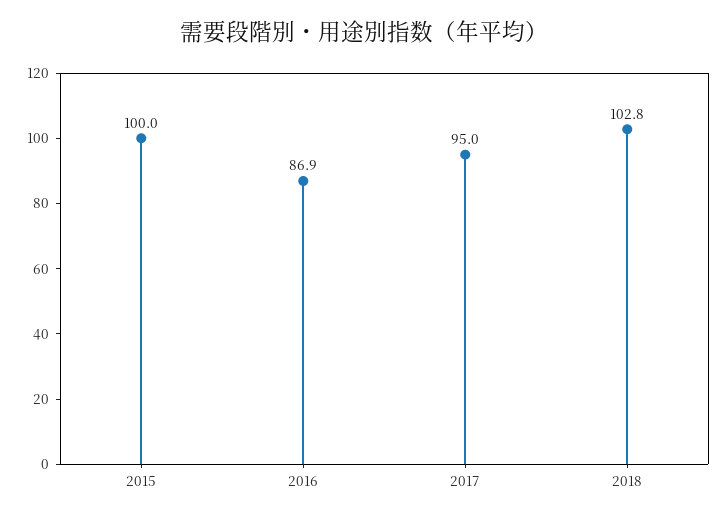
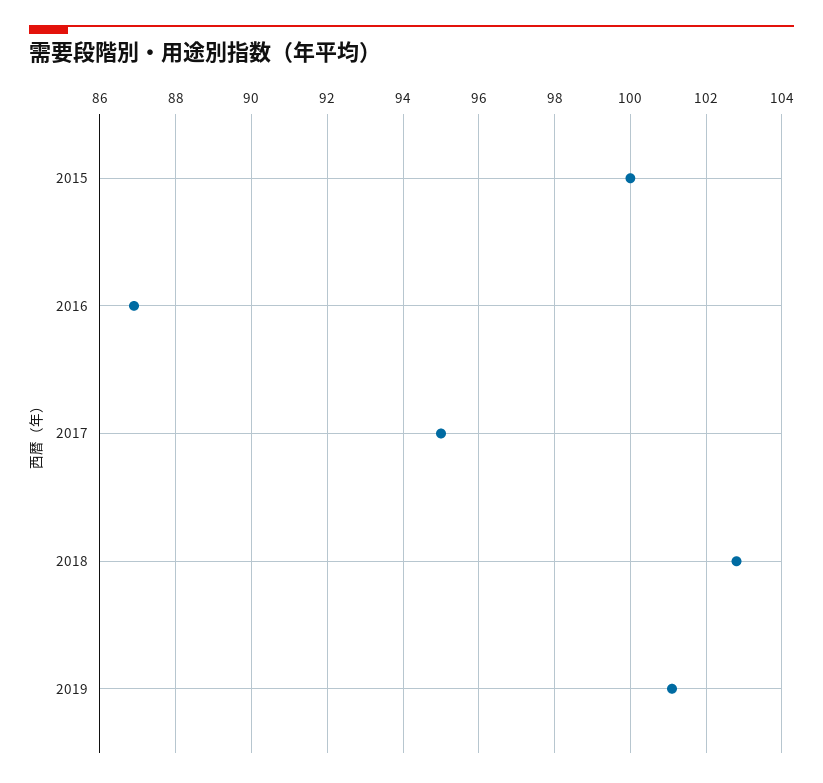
2019: none -> 101

